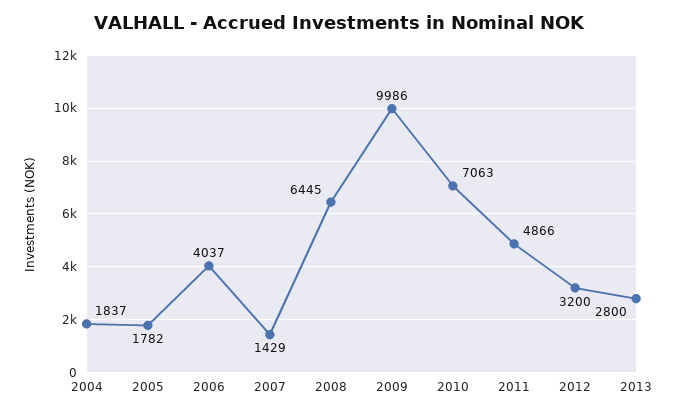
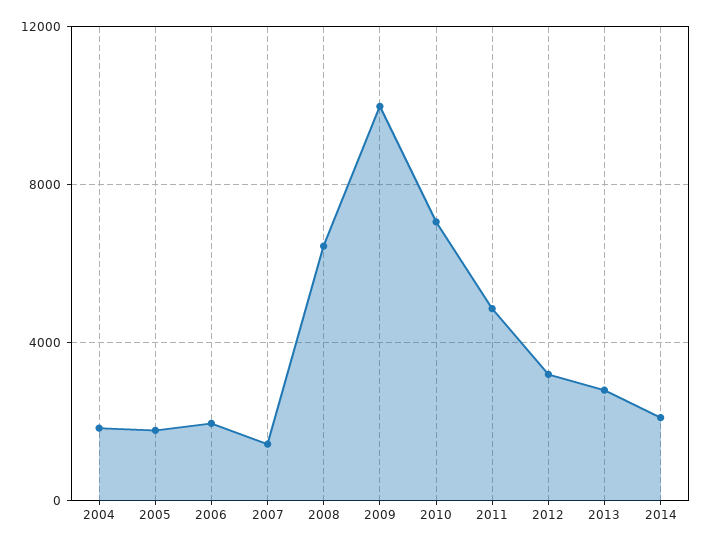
2006: 4037 -> 2000
2014: none -> 2000

